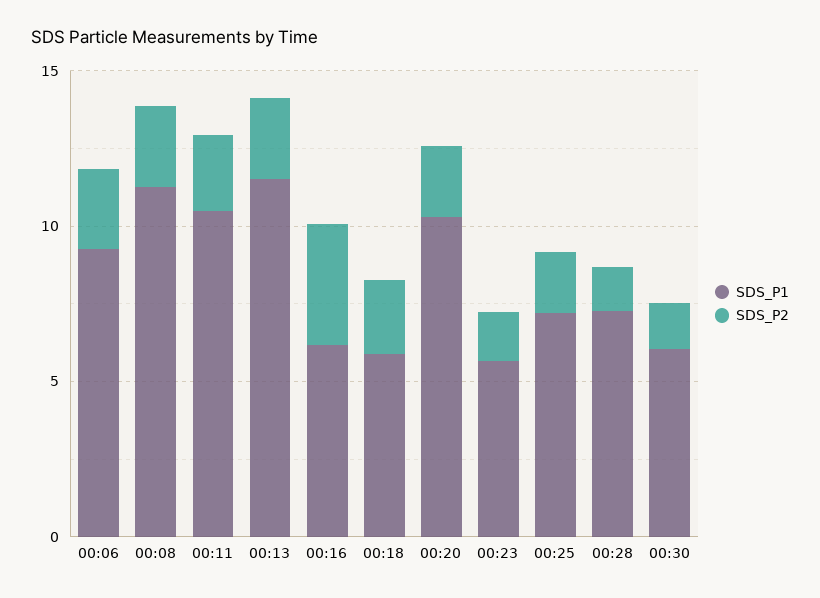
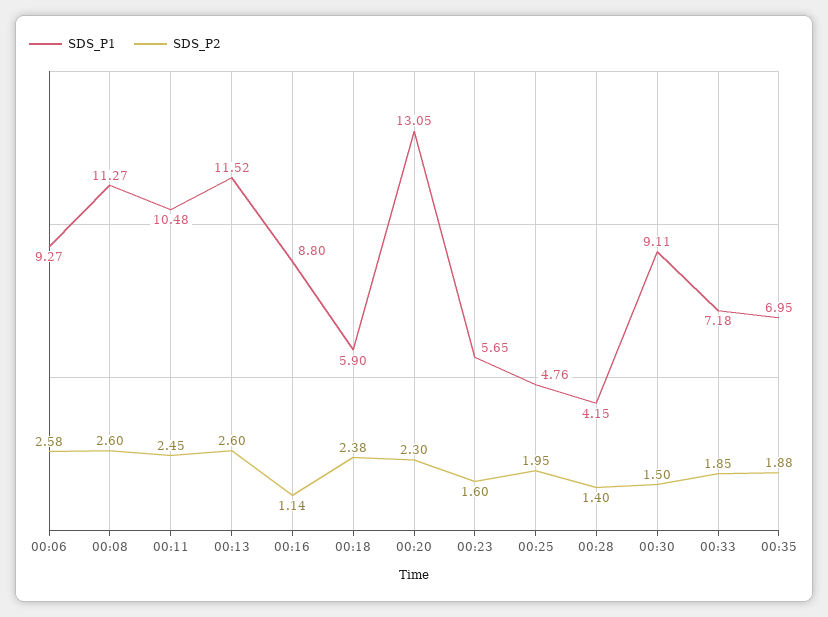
SDS_P1, 00:16: 6 -> 8.8
SDS_P2, 00:16: 4 -> 1.14
SDS_P1, 00:20: 10 -> 13.05
SDS_P1, 00:25: 7 -> 4.76
SDS_P1, 00:28: 7 -> 4.15
SDS_P1, 00:30: 6 -> 9.11
SDS_P1, 00:33: none -> 7.18
SDS_P2, 00:33: none -> 1.85
SDS_P1, 00:35: none -> 6.95
SDS_P2, 00:35: none -> 1.88

